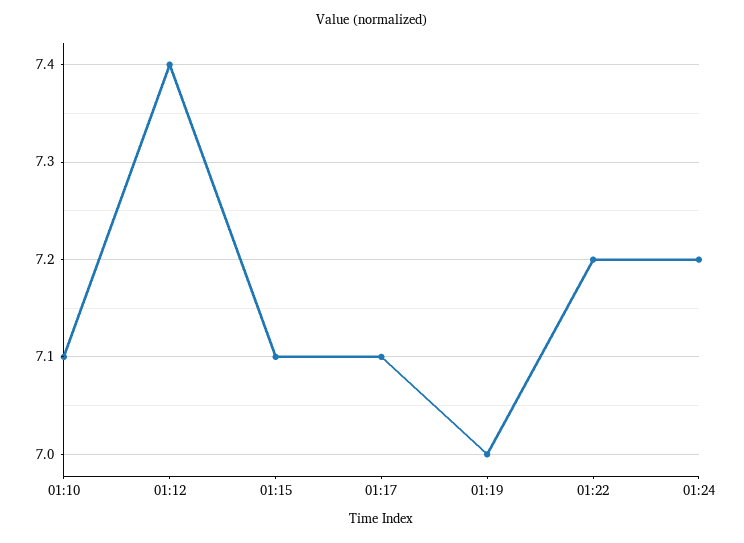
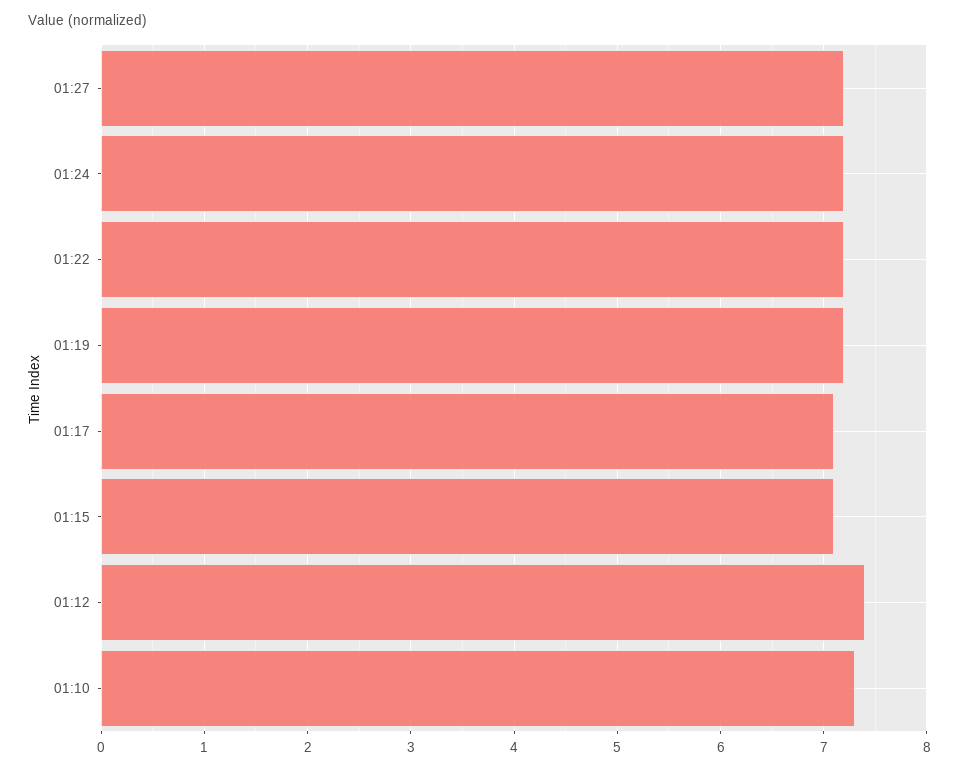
01:10: 7.1 -> 7.3
01:19: 7 -> 7.2
01:27: none -> 7.2

